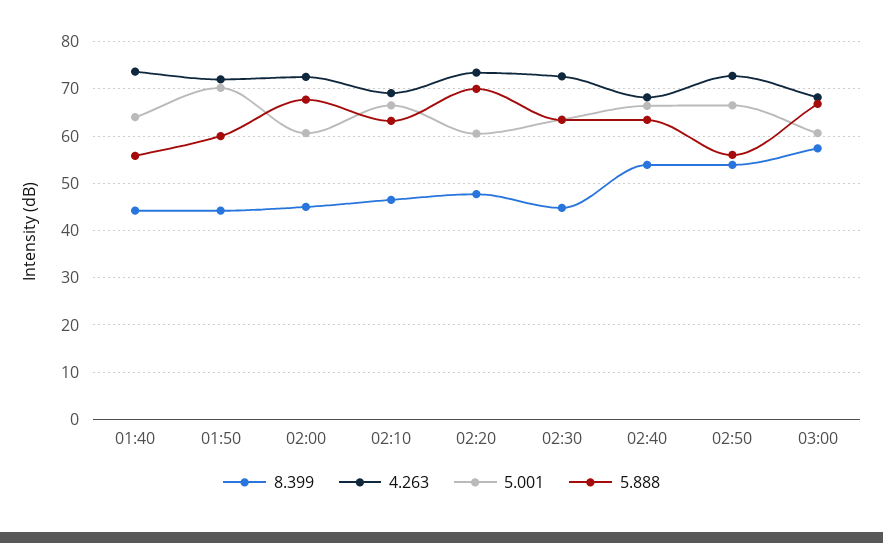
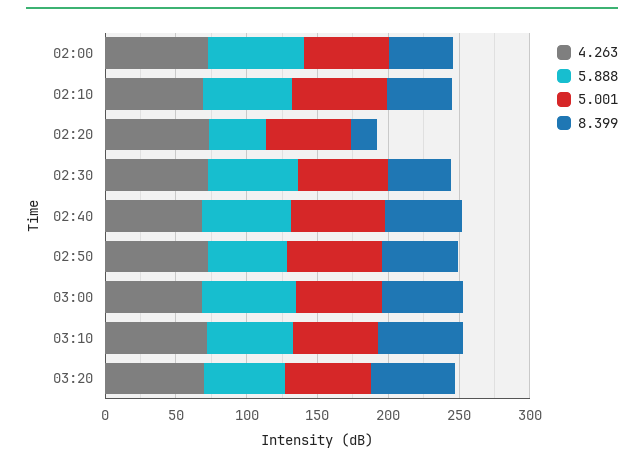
8.399, 01:40: 44 -> none
4.263, 01:40: 74 -> none
5.001, 01:40: 64 -> none
5.888, 01:40: 56 -> none
8.399, 01:50: 44 -> none
4.263, 01:50: 72 -> none
5.001, 01:50: 70 -> none
5.888, 01:50: 60 -> none
8.399, 02:20: 48 -> 20
5.888, 02:20: 70 -> 40
4.263, 03:10: none -> 70
5.888, 03:10: none -> 60
5.001, 03:10: none -> 60
8.399, 03:10: none -> 60
4.263, 03:20: none -> 70
5.888, 03:20: none -> 60
5.001, 03:20: none -> 60
8.399, 03:20: none -> 60

